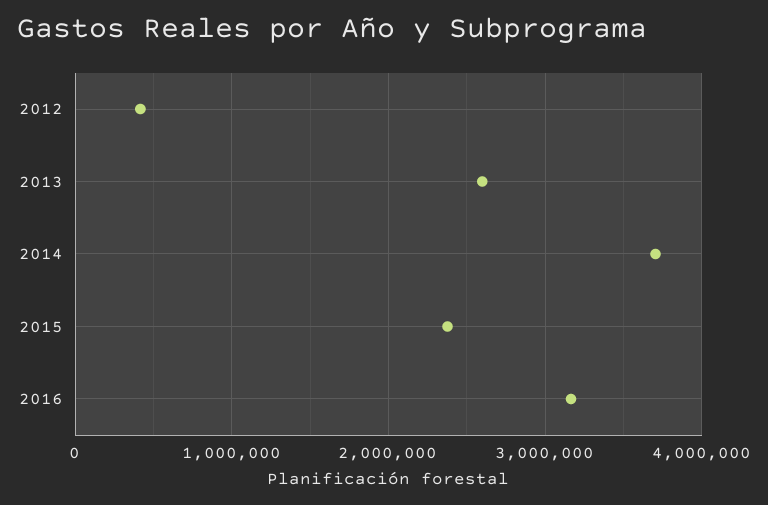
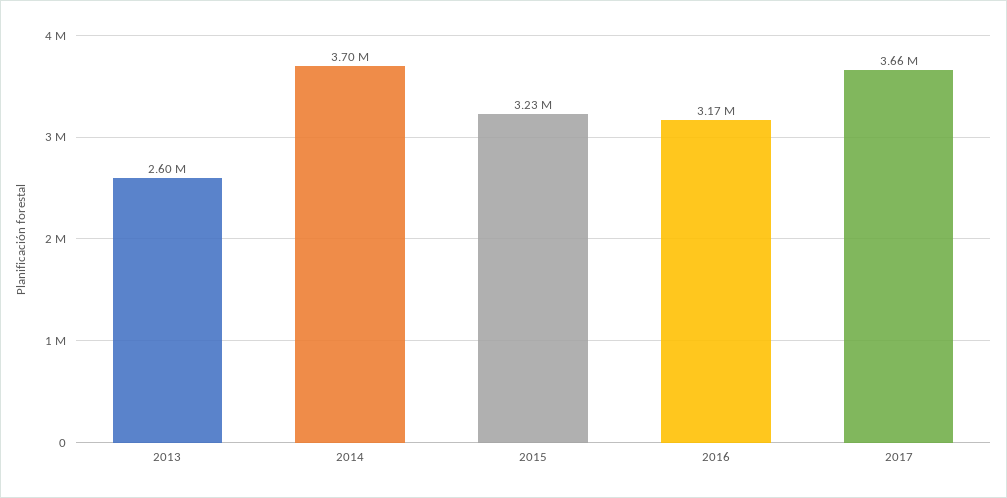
2012: 400000 -> none
2015: 2400000 -> 3230000
2017: none -> 3660000

